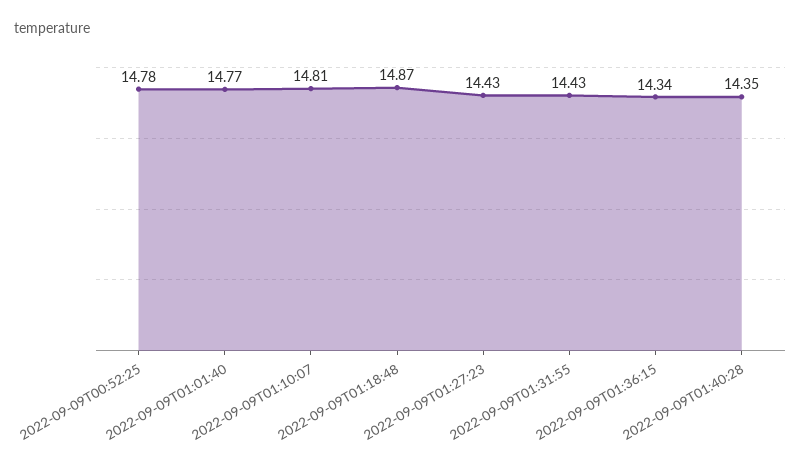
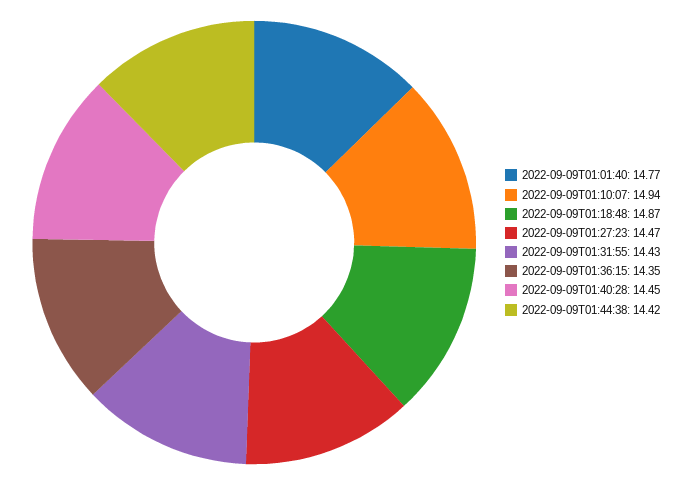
2022-09-09T00:52:25: 14.78 -> none
2022-09-09T01:10:07: 14.81 -> 14.94
2022-09-09T01:27:23: 14.43 -> 14.47
2022-09-09T01:36:15: 14.34 -> 14.35
2022-09-09T01:40:28: 14.35 -> 14.45
2022-09-09T01:44:38: none -> 14.42

